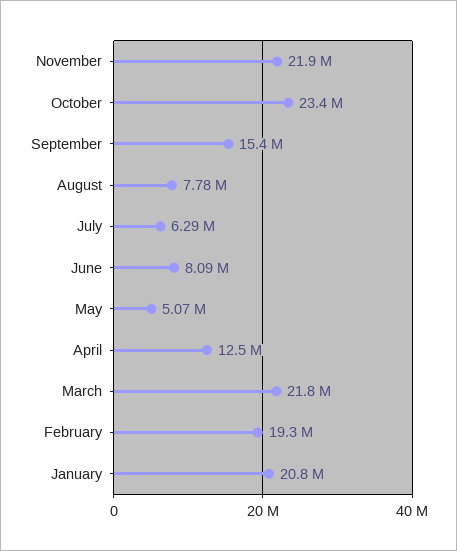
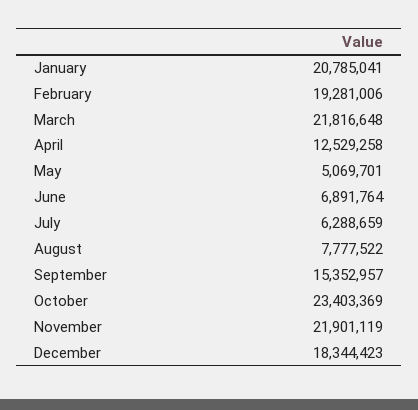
June: 8090000 -> 6891764
December: none -> 18344423

